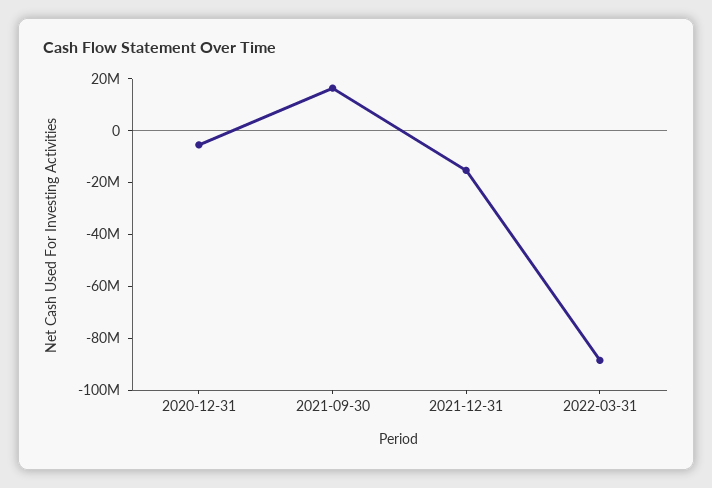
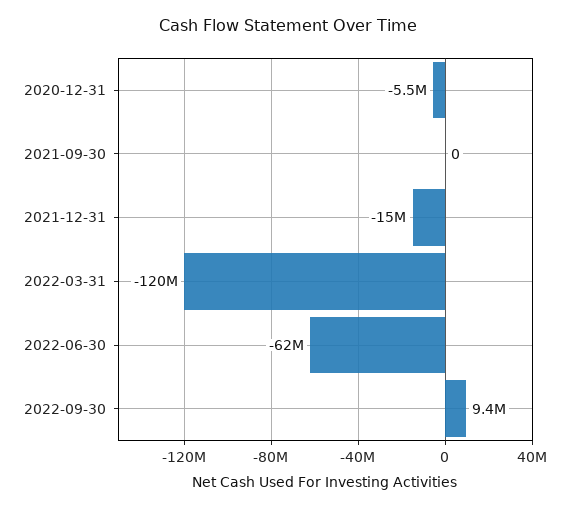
2021-09-30: 15000000 -> 0
2022-03-31: -90000000 -> -120000000
2022-06-30: none -> -62000000
2022-09-30: none -> 9400000

